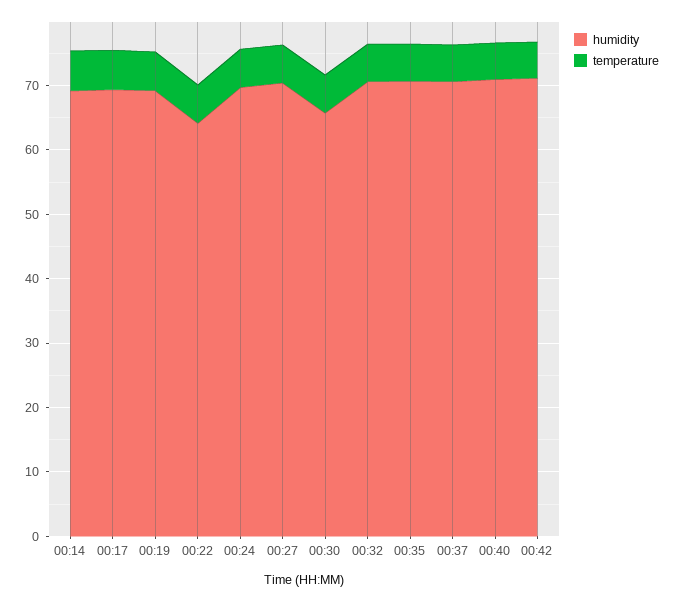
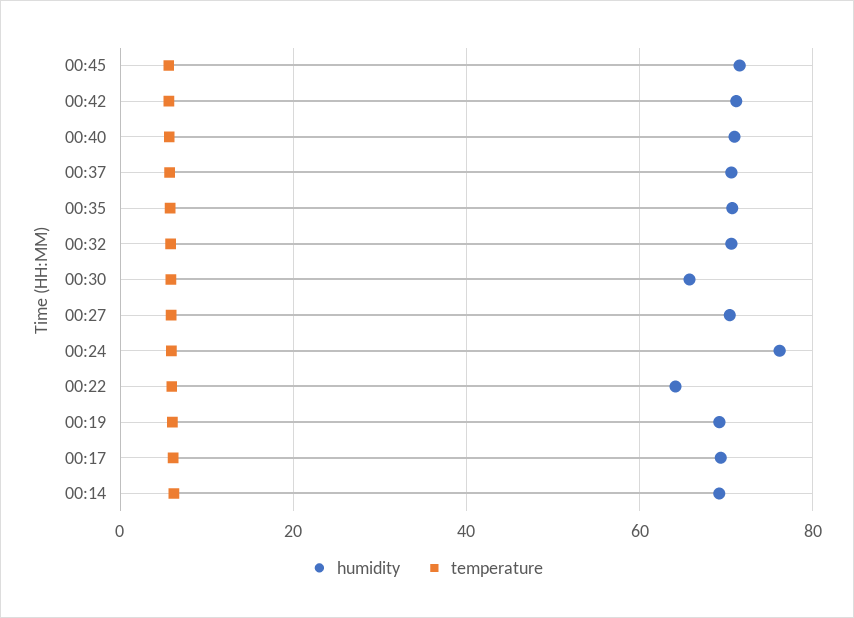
humidity, 00:24: 70 -> 76
humidity, 00:45: none -> 72
temperature, 00:45: none -> 6

